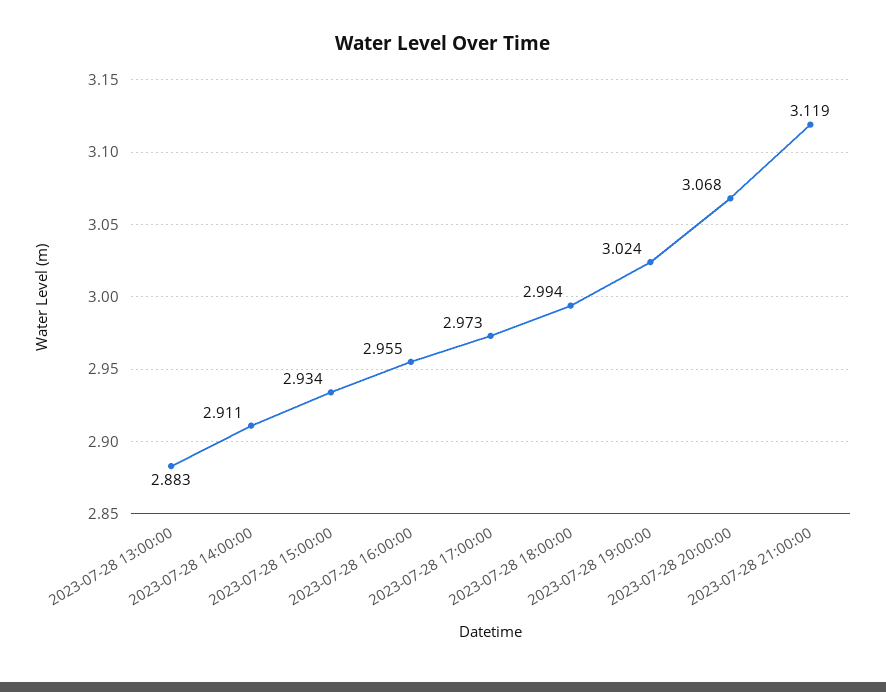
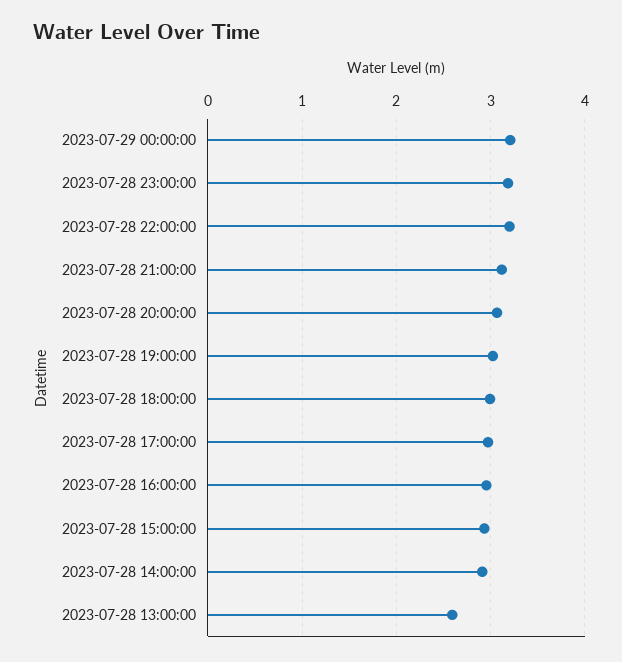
2023-07-28 13:00:00: 2.883 -> 2.6
2023-07-29 00:00:00: none -> 3.2
2023-07-28 23:00:00: none -> 3.2
2023-07-28 22:00:00: none -> 3.2

